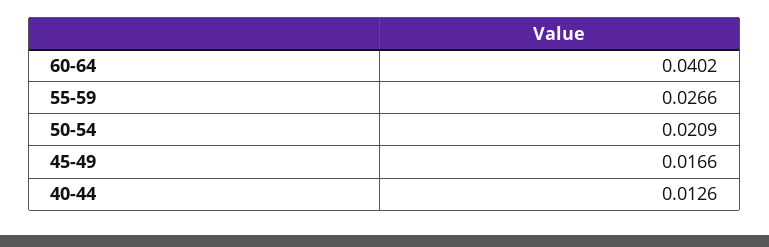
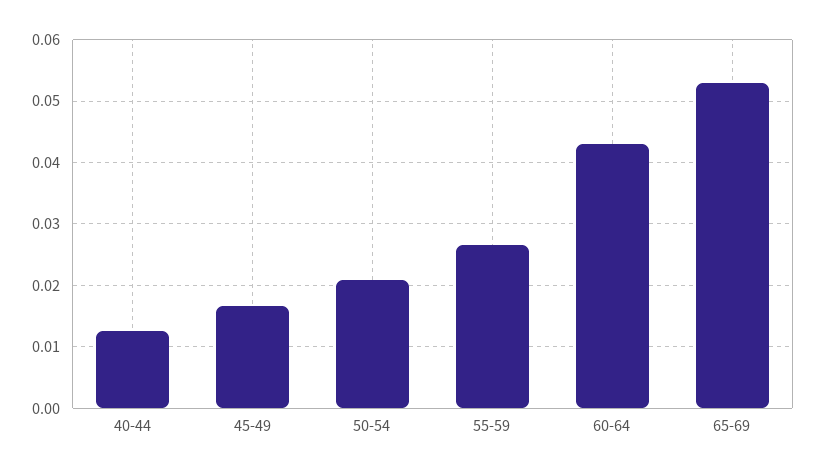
60-64: 0.0402 -> 0.043
65-69: none -> 0.053

